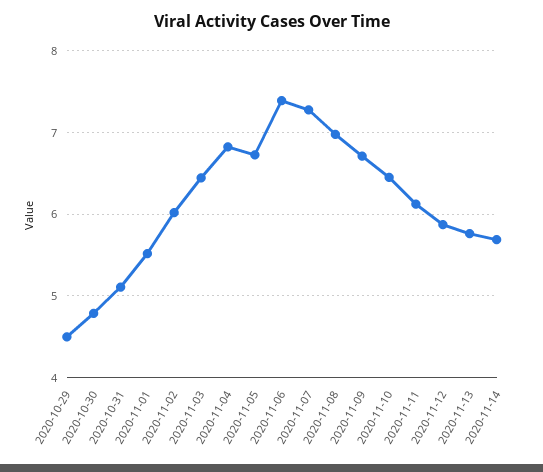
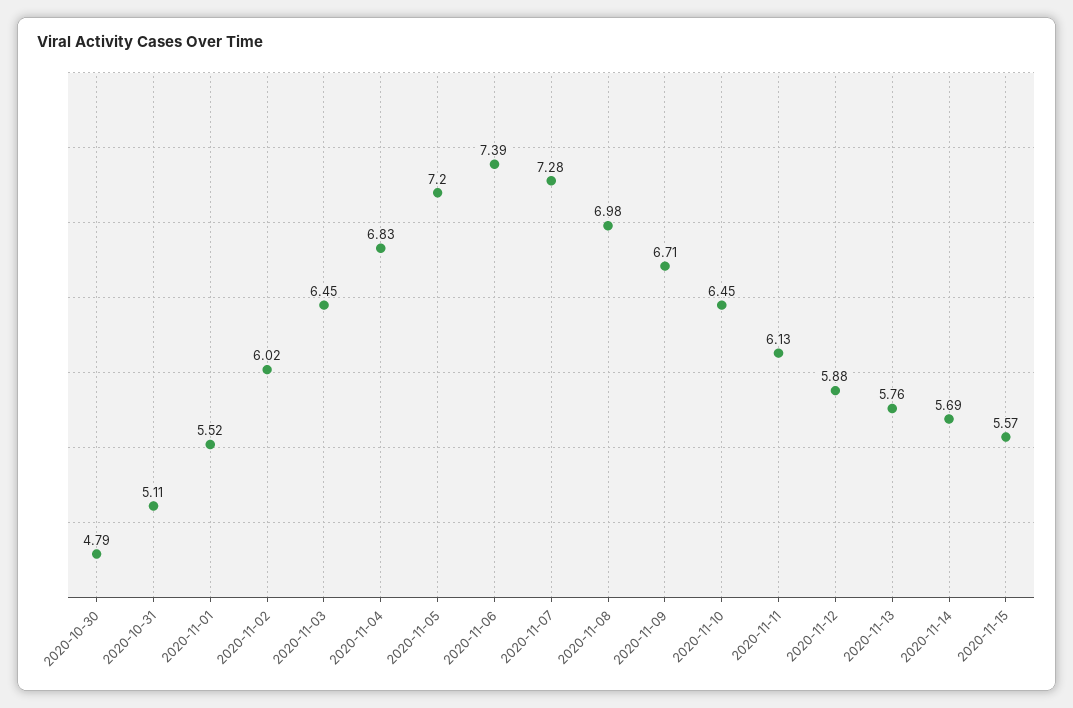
2020-10-29: 4.5 -> none
2020-11-05: 6.7 -> 7.2
2020-11-15: none -> 5.57

